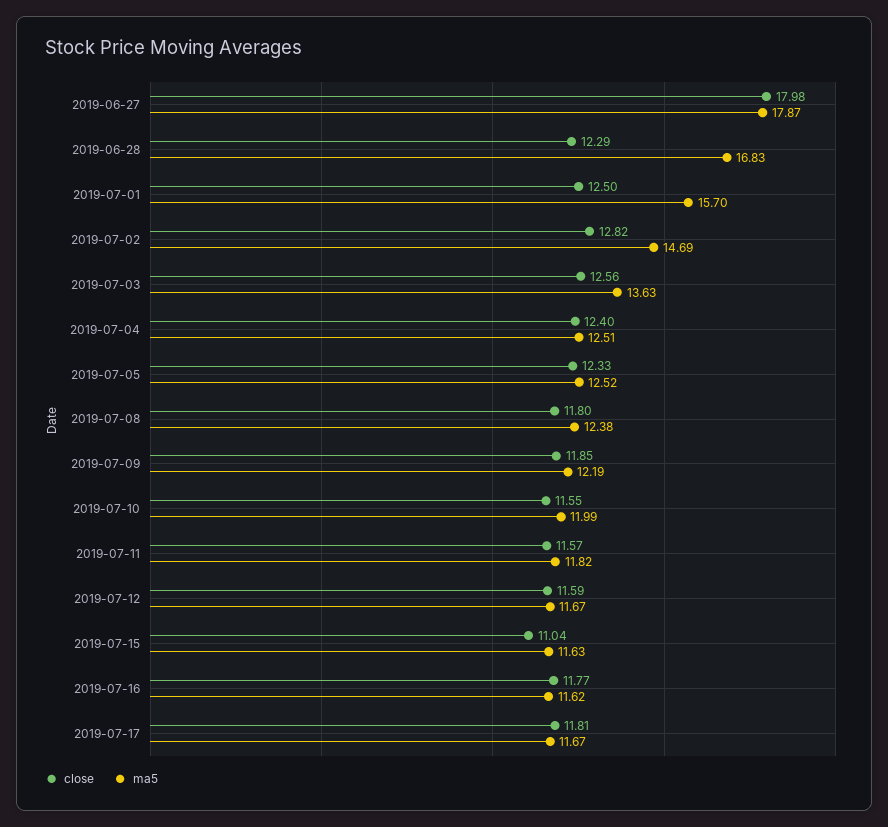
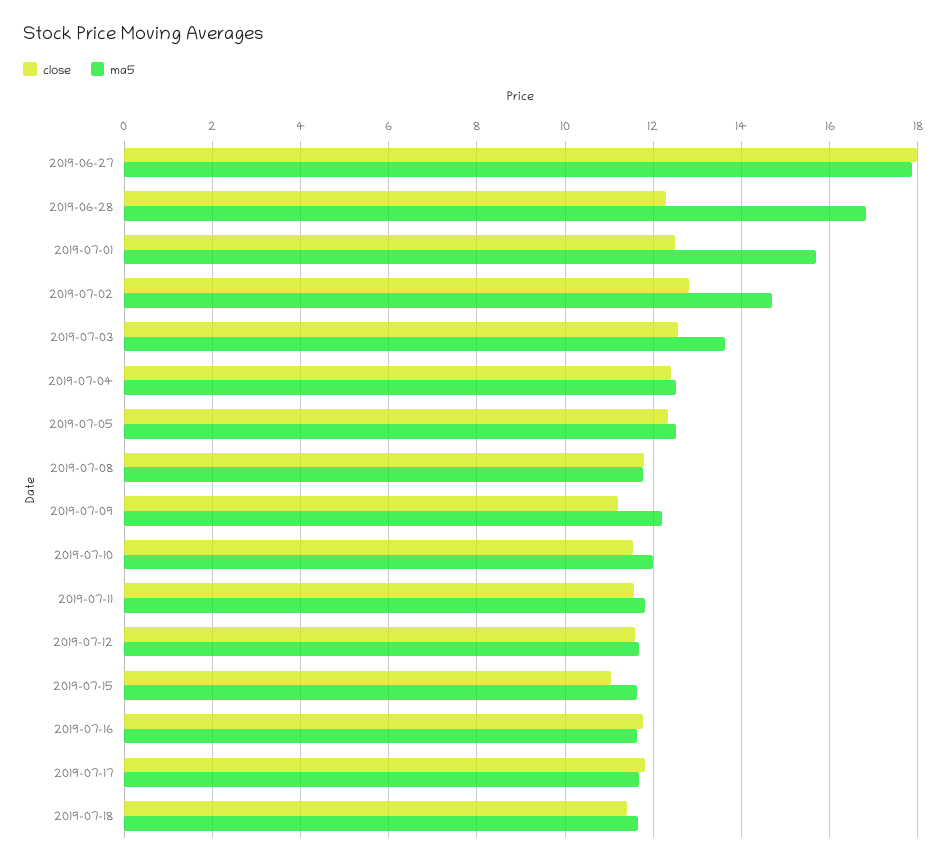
ma5, 2019-07-08: 12.38 -> 11.8
close, 2019-07-09: 11.85 -> 11.2
close, 2019-07-18: none -> 11.4
ma5, 2019-07-18: none -> 11.6

